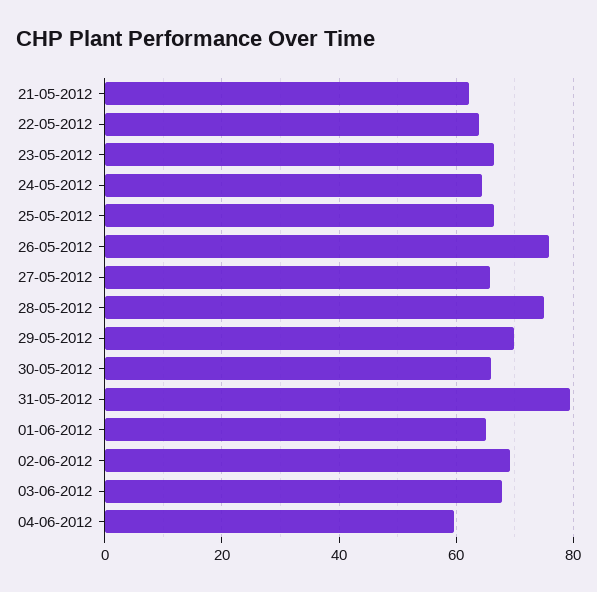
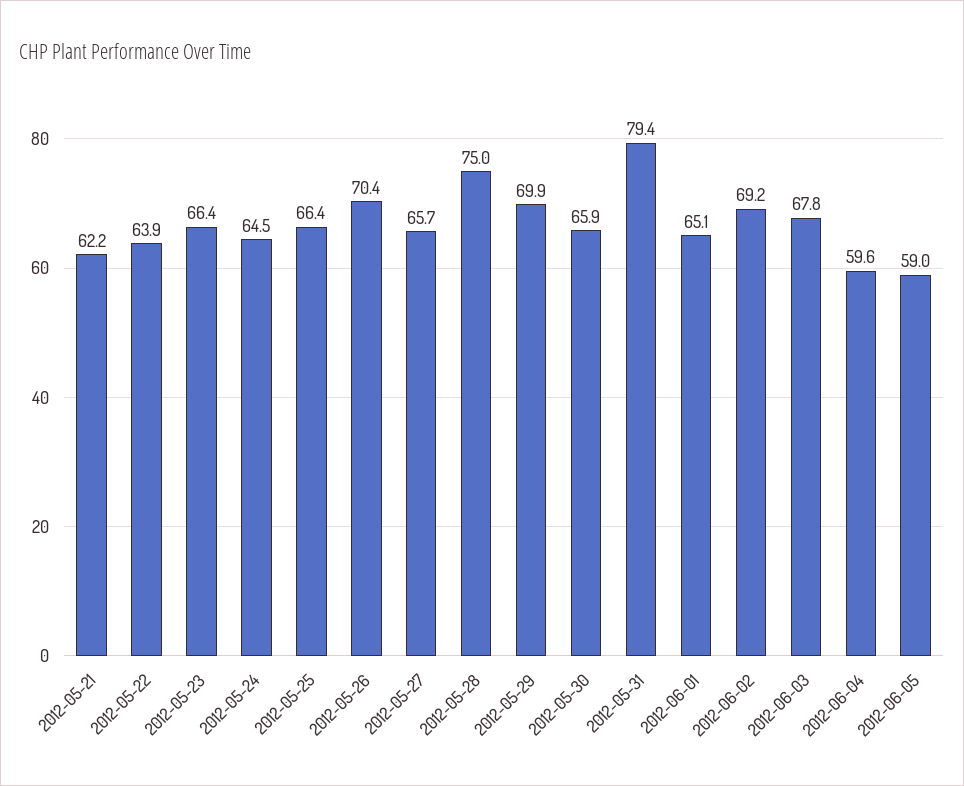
26-05-2012: 76 -> 70.4
2012-06-05: none -> 59

